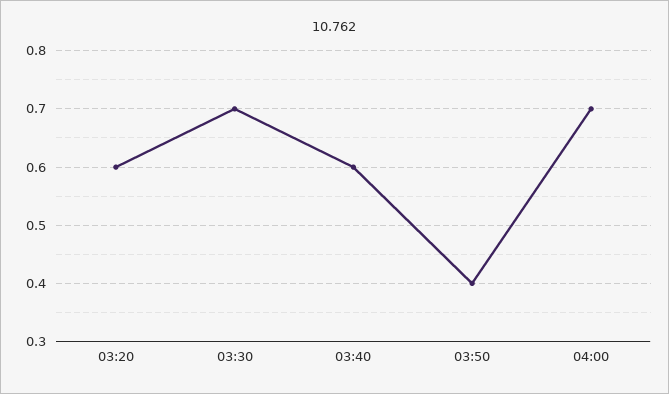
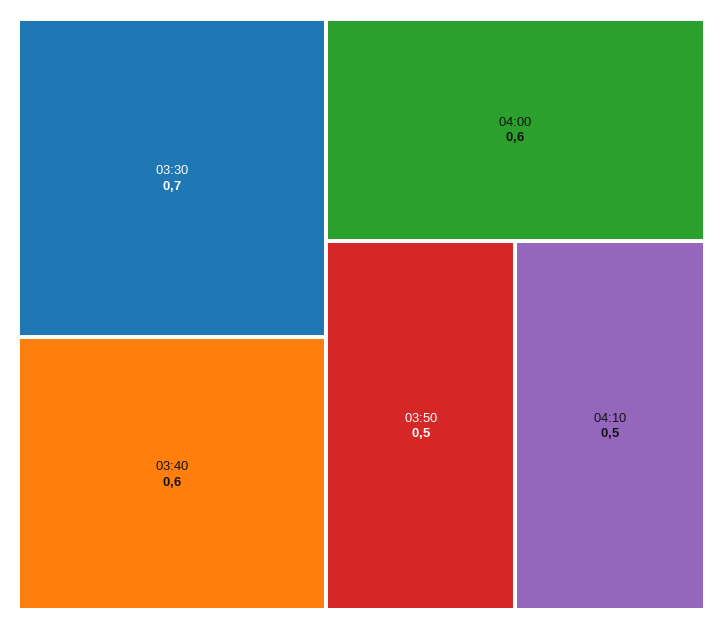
03:20: 0.6 -> none
03:50: 0.4 -> 0.5
04:00: 0.7 -> 0.6
04:10: none -> 0.5

